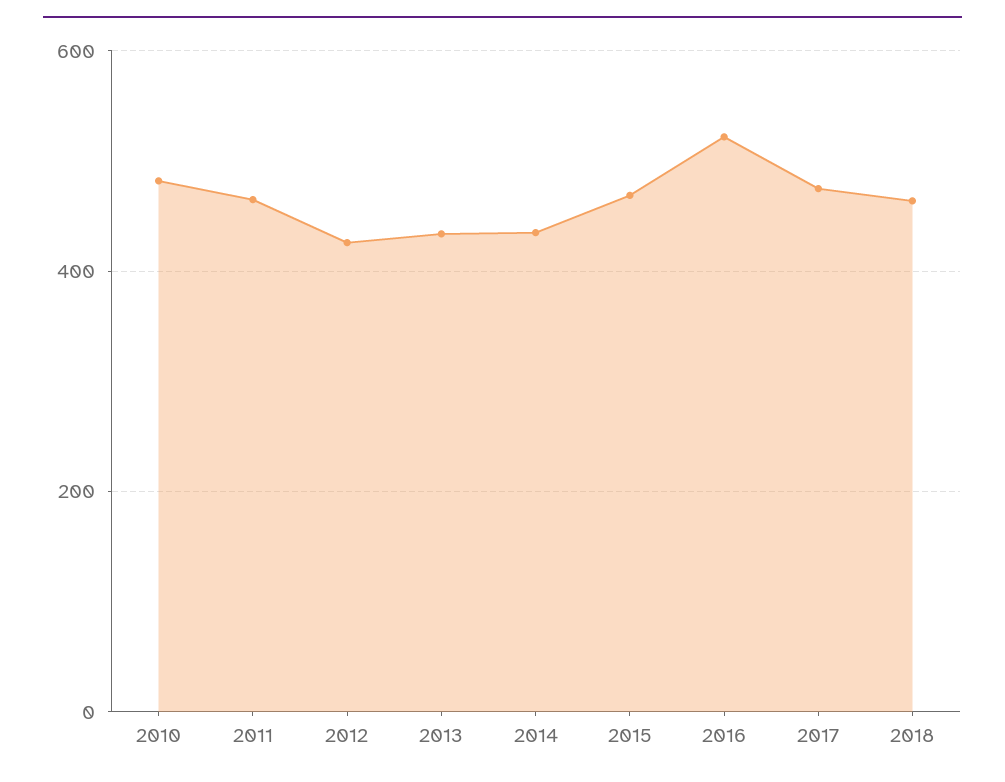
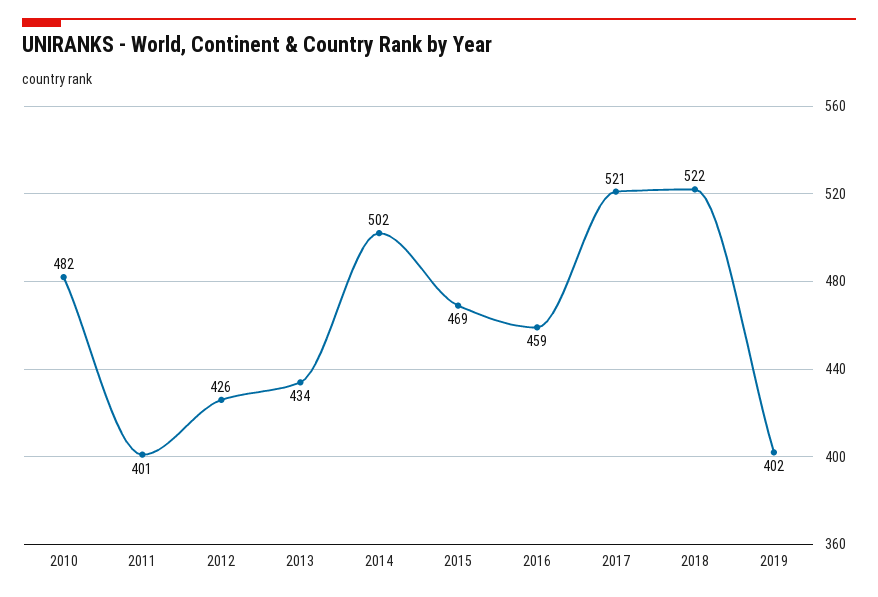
2011: 460 -> 401
2014: 440 -> 502
2016: 520 -> 459
2017: 480 -> 521
2018: 460 -> 522
2019: none -> 402

